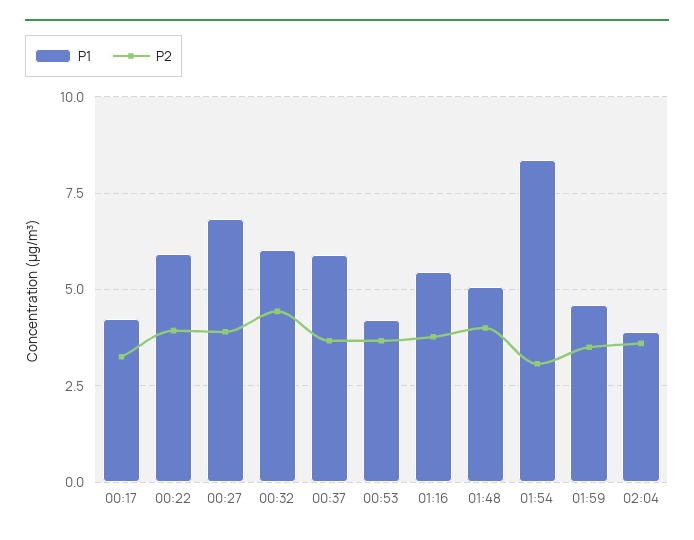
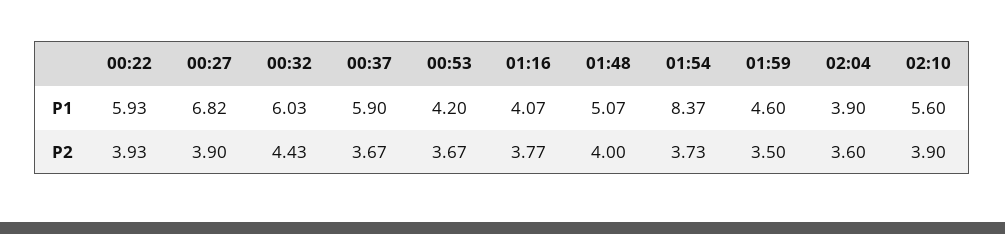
P1, 00:17: 4.25 -> none
P2, 00:17: 3.25 -> none
P1, 01:16: 5.5 -> 4.07
P2, 01:54: 3 -> 3.73
P1, 02:10: none -> 5.6
P2, 02:10: none -> 3.9

